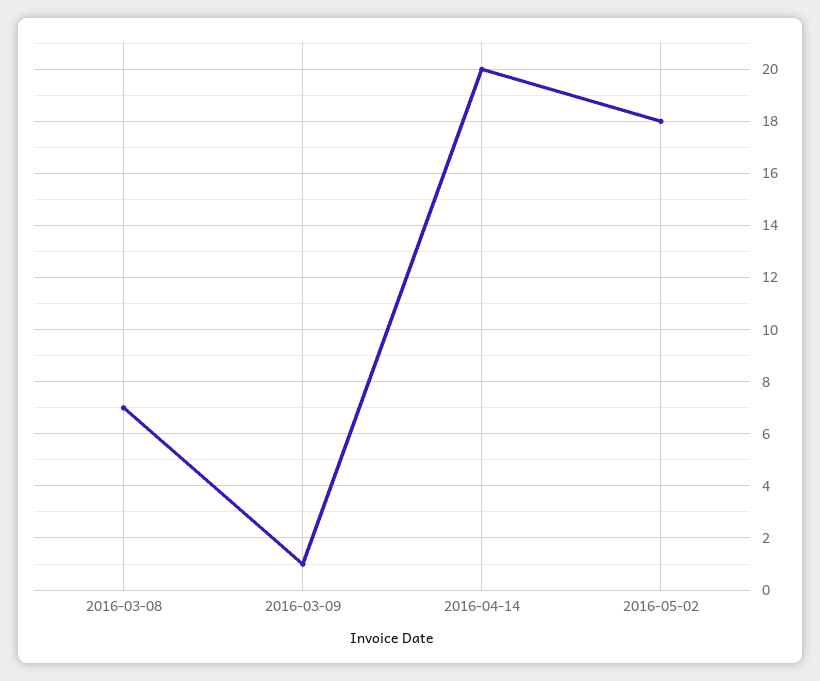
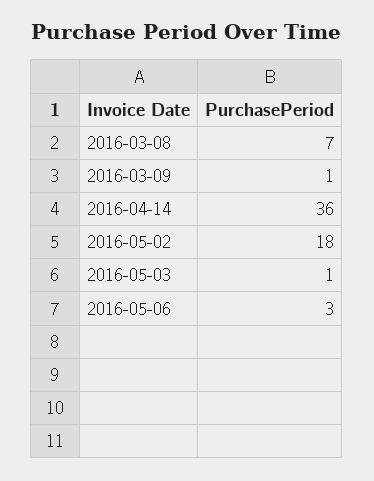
2016-04-14: 20 -> 36
2016-05-03: none -> 1
2016-05-06: none -> 3

